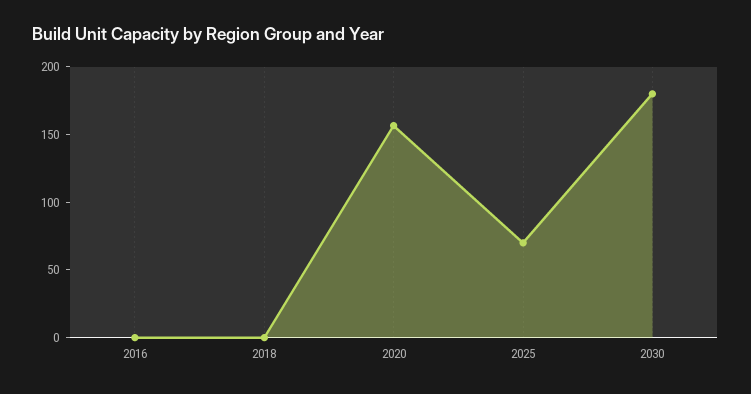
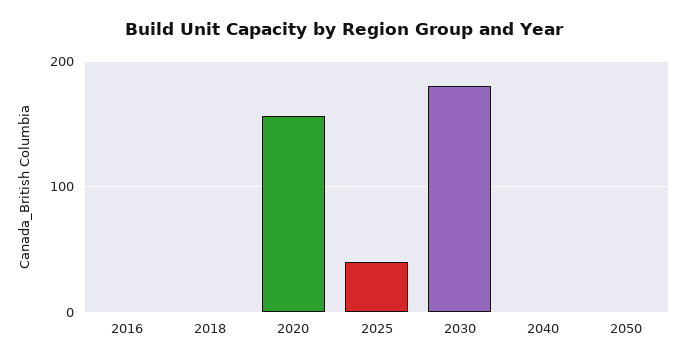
2025: 70 -> 40
2040: none -> 0
2050: none -> 0

